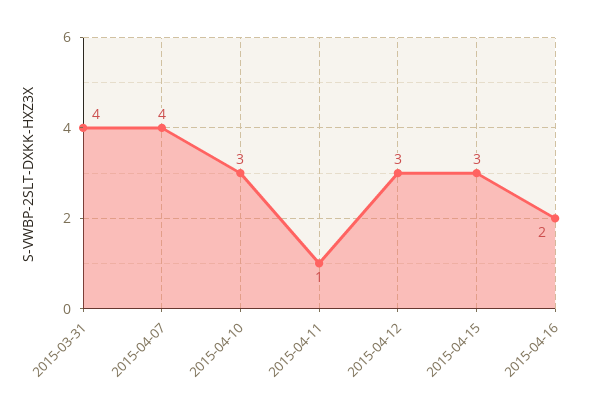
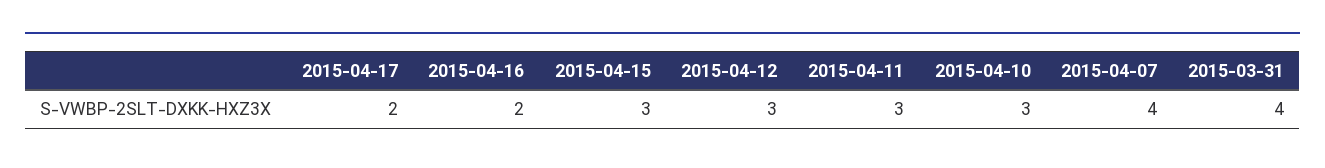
2015-04-11: 1 -> 3
2015-04-17: none -> 2

